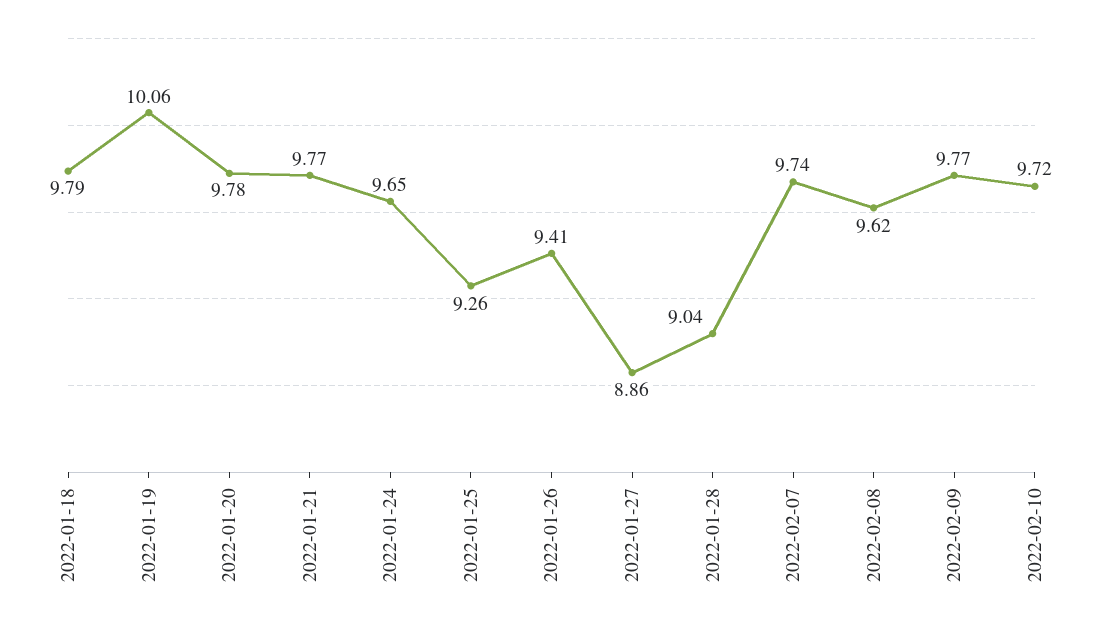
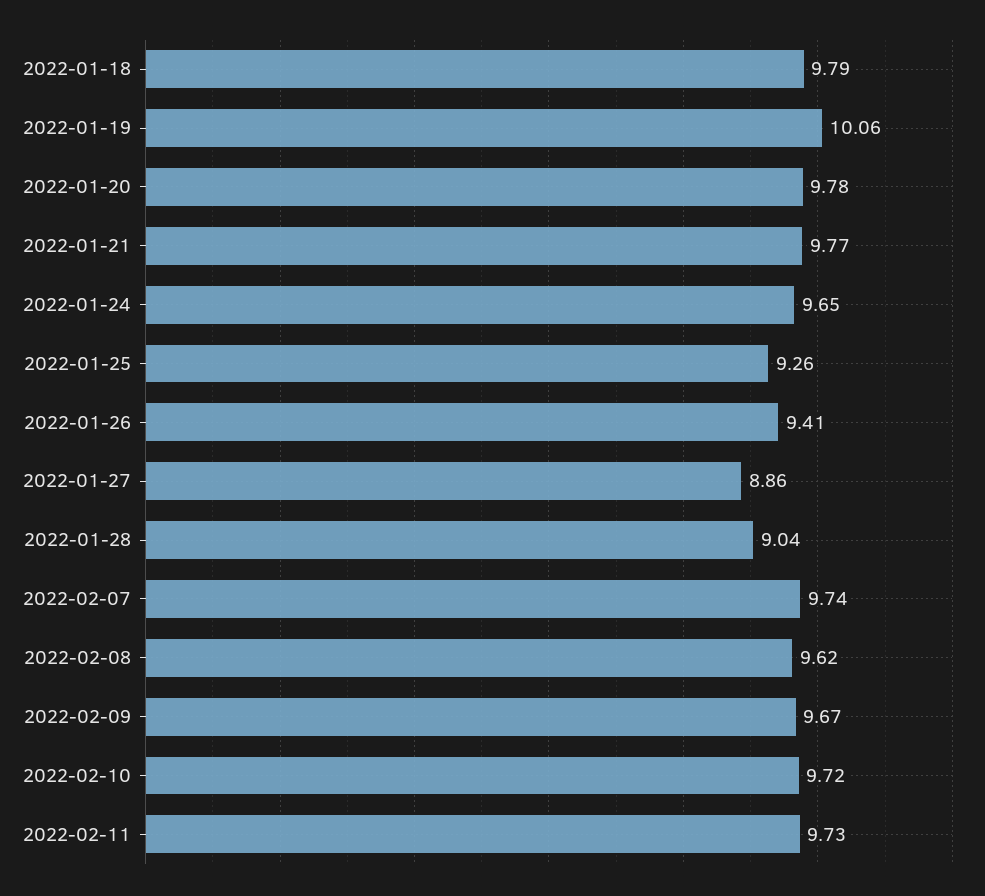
2022-02-09: 9.77 -> 9.67
2022-02-11: none -> 9.73

